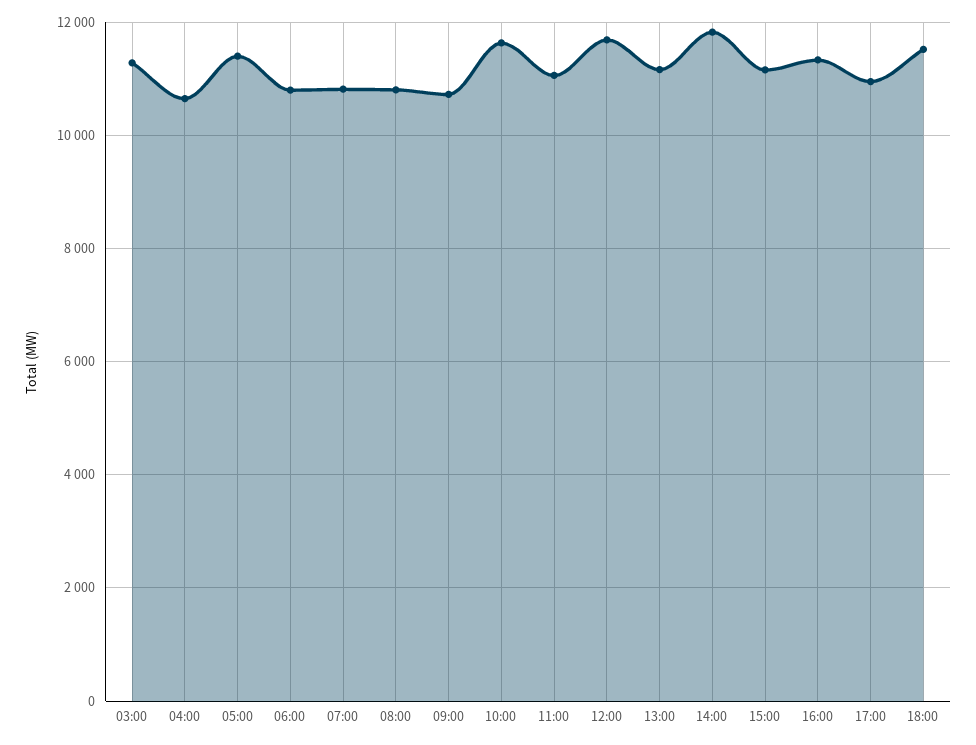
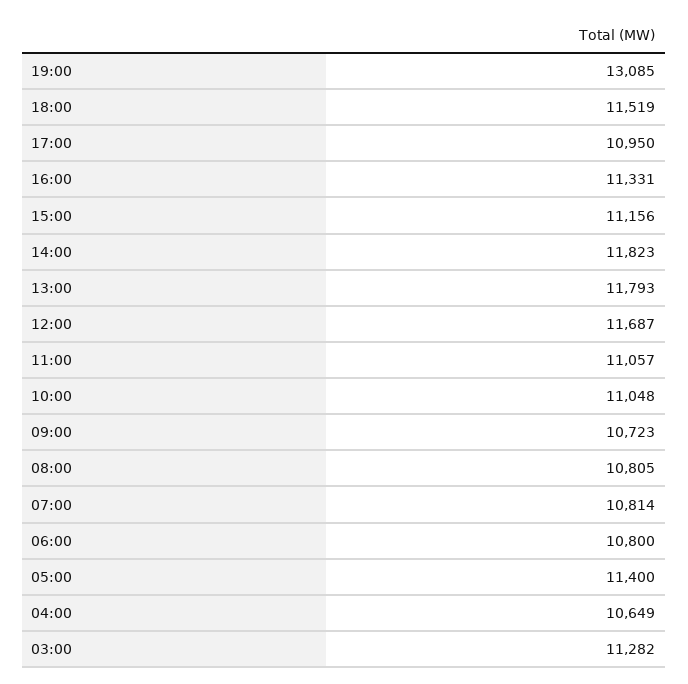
10:00: 11600 -> 11048
13:00: 11200 -> 11793
19:00: none -> 13085

